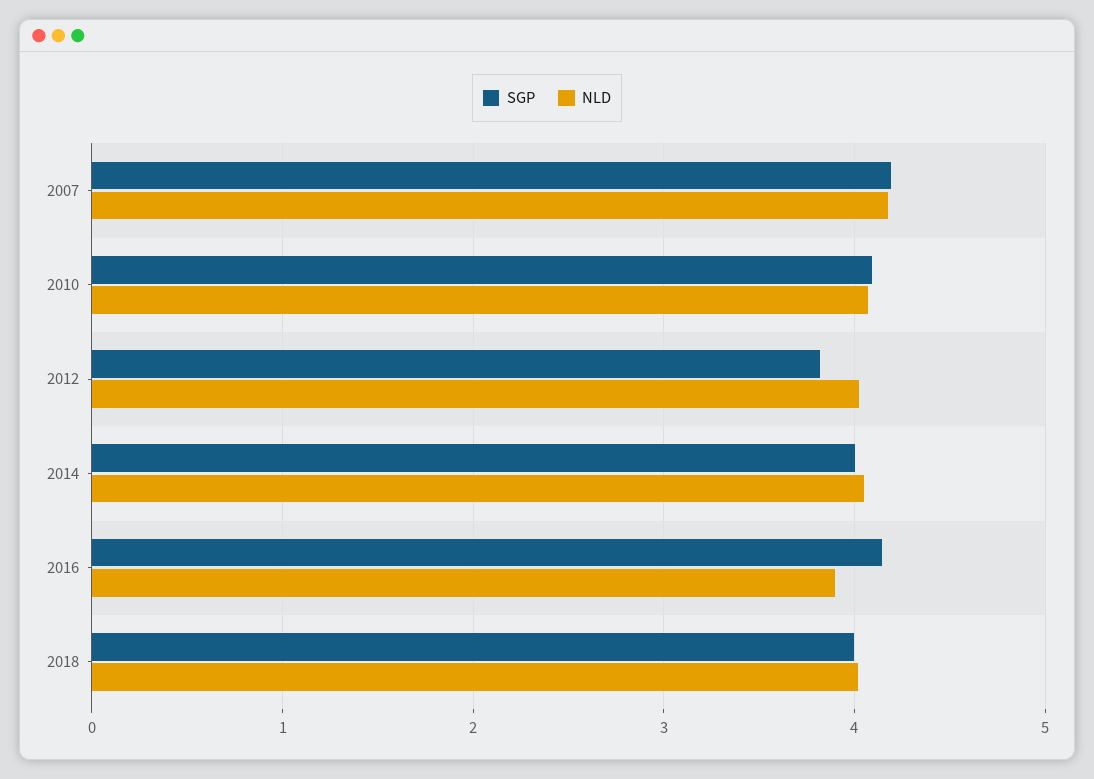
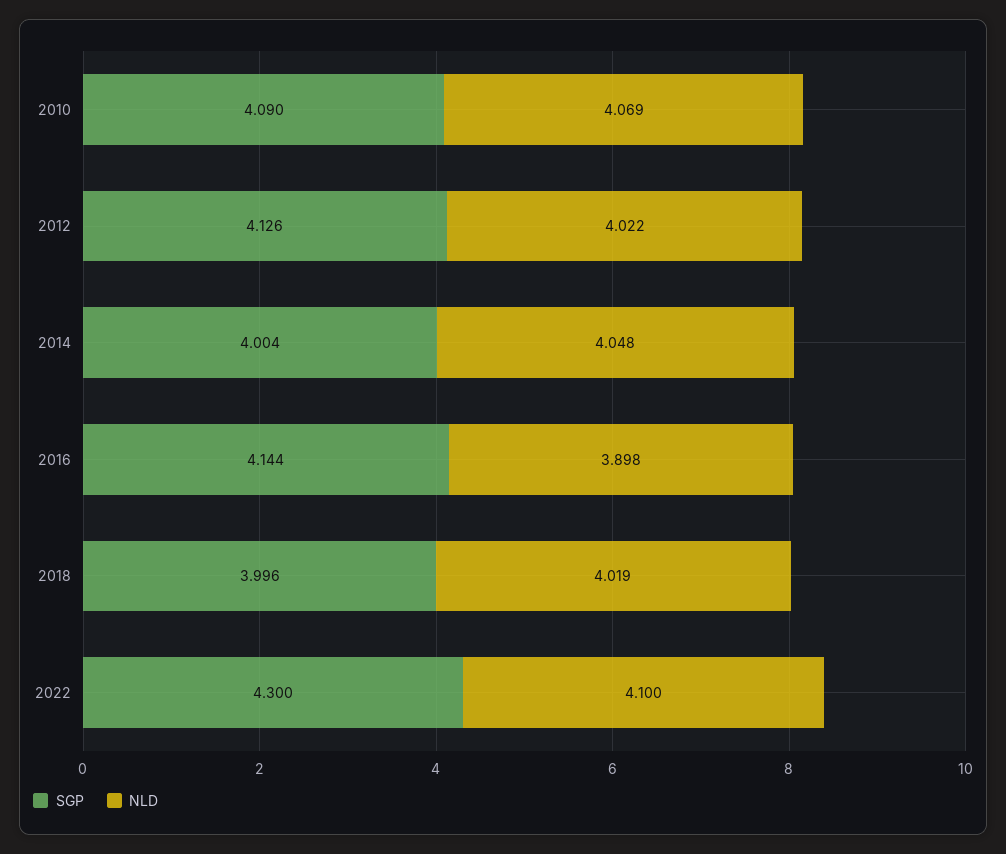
SGP, 2007: 4.2 -> none
NLD, 2007: 4.2 -> none
SGP, 2012: 3.8 -> 4.126
SGP, 2022: none -> 4.3
NLD, 2022: none -> 4.1

